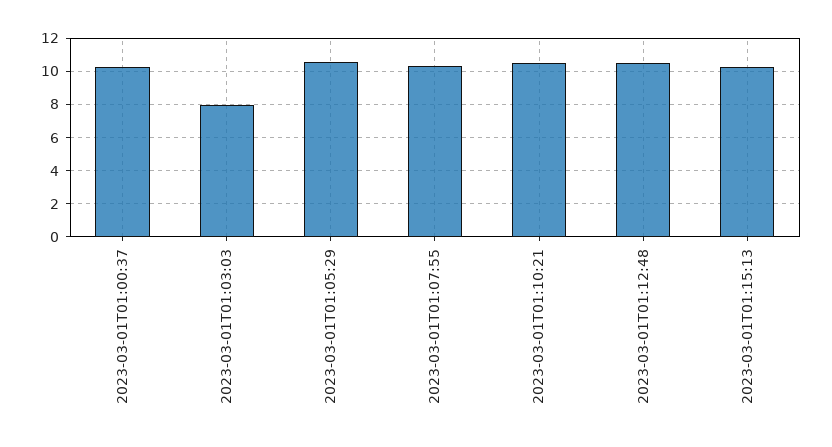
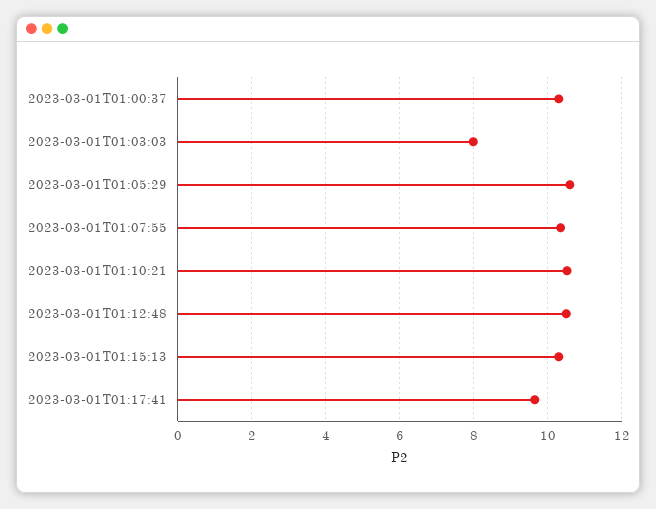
2023-03-01T01:17:41: none -> 9.6

